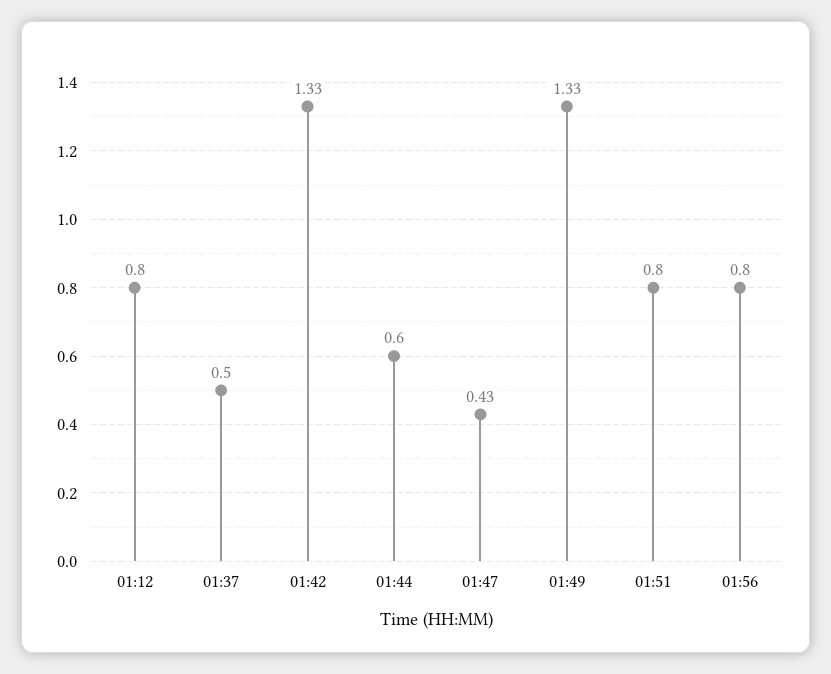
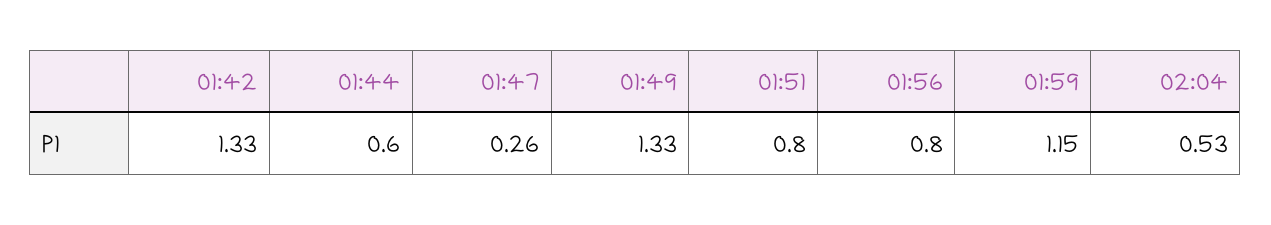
01:12: 0.8 -> none
01:37: 0.5 -> none
01:47: 0.43 -> 0.26
01:59: none -> 1.15
02:04: none -> 0.53

